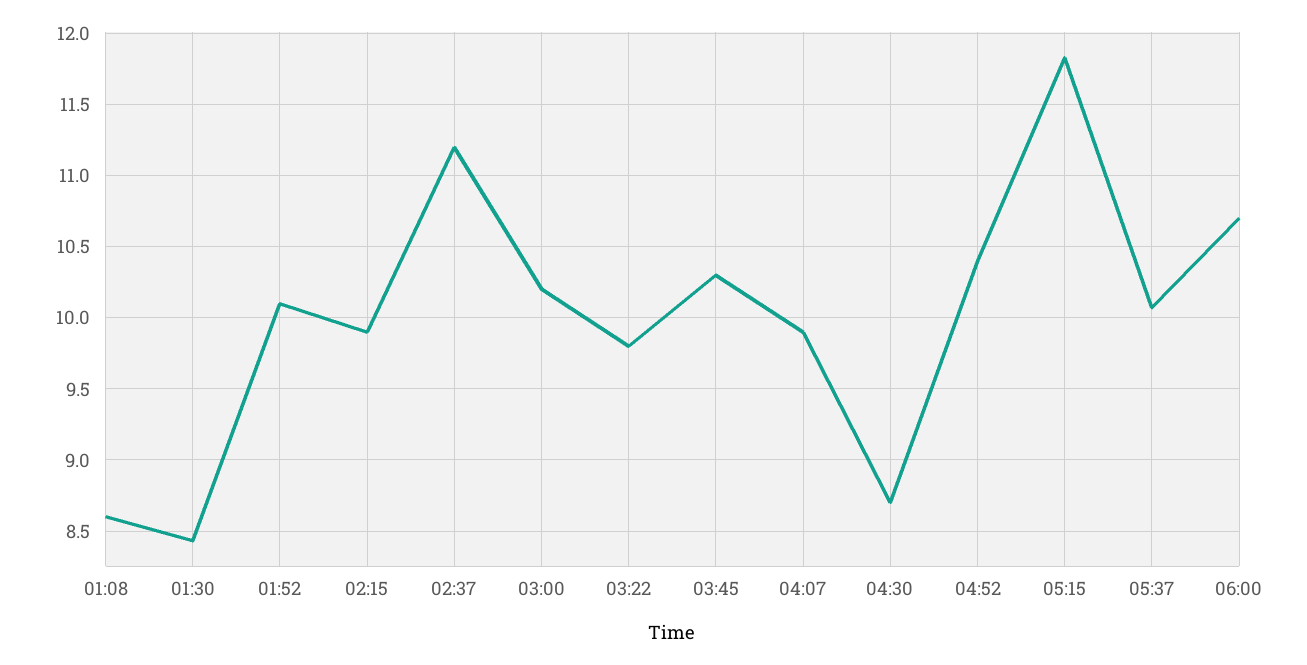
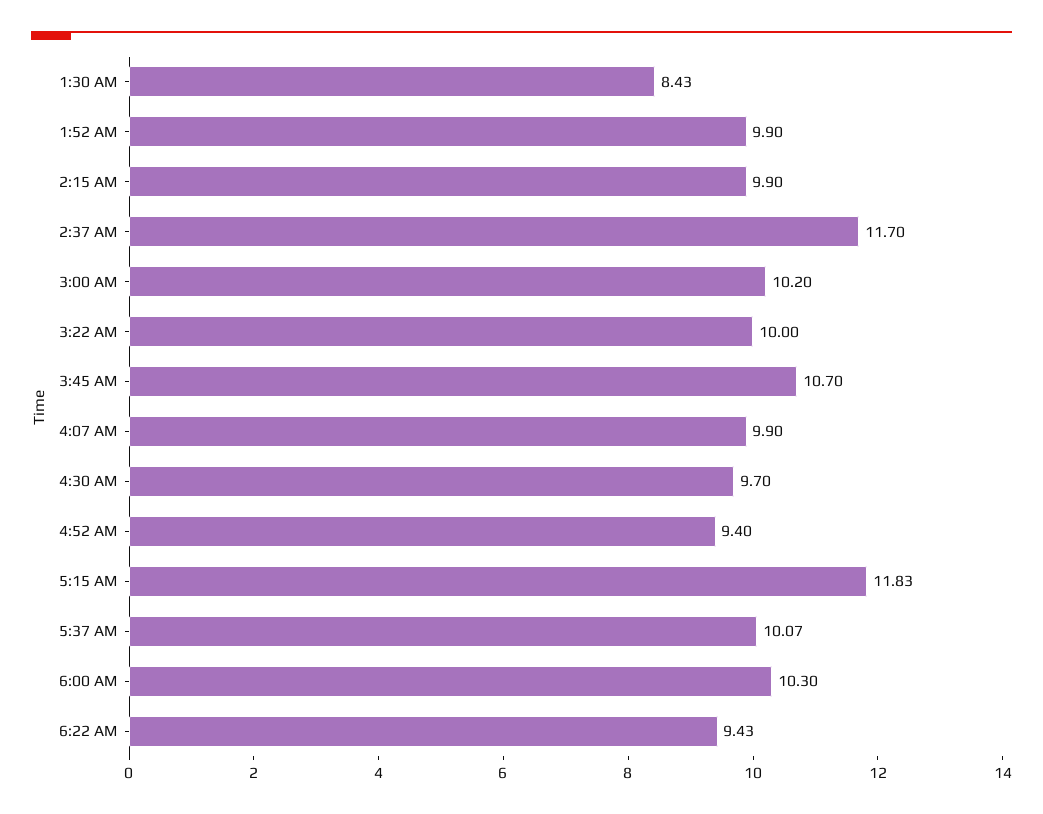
01:08: 8.6 -> none
01:52: 10.1 -> 9.9
02:37: 11.2 -> 11.7
03:22: 9.8 -> 10
03:45: 10.3 -> 10.7
04:30: 8.7 -> 9.7
04:52: 10.4 -> 9.4
06:00: 10.7 -> 10.3
6:22 AM: none -> 9.43

